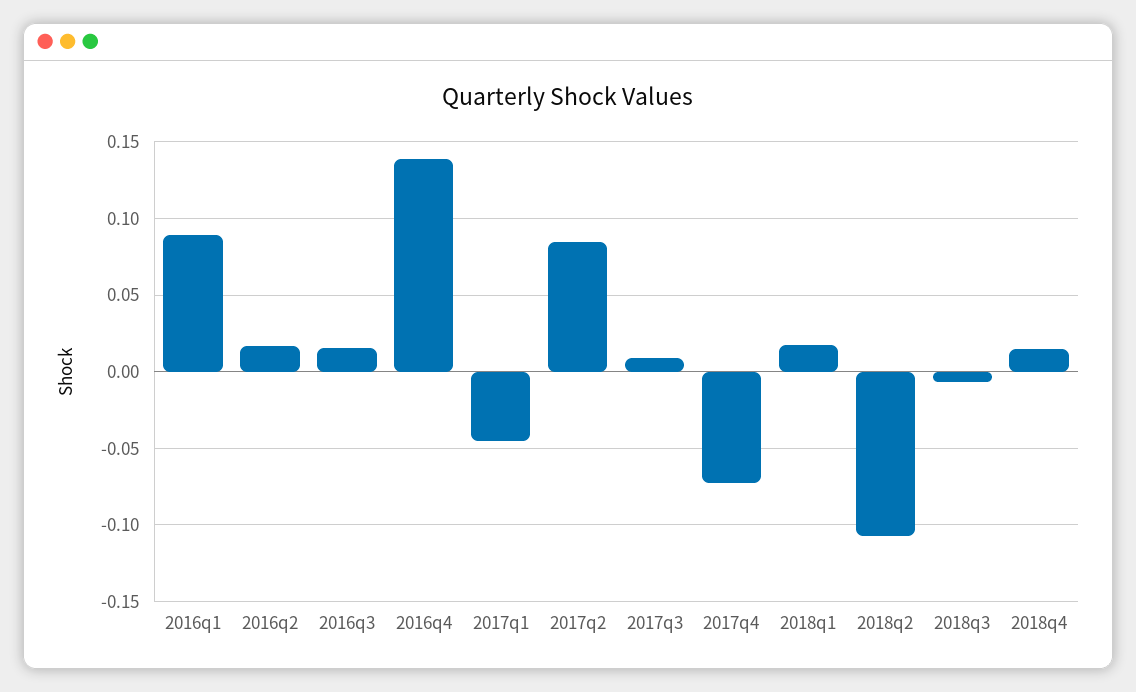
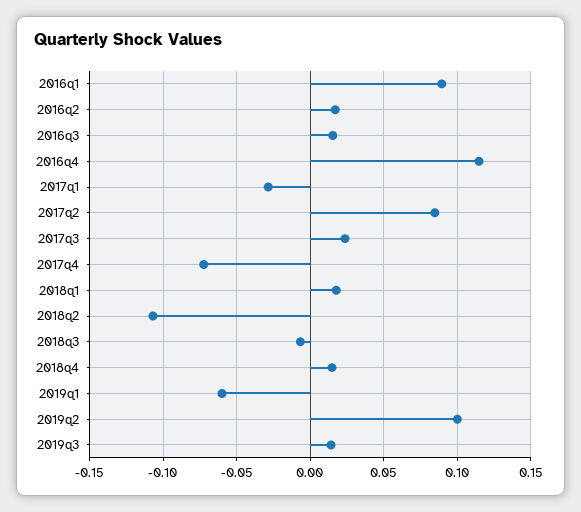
2016q4: 0.14 -> 0.115
2017q1: -0.045 -> -0.03
2017q3: 0.01 -> 0.025
2019q1: none -> -0.06
2019q2: none -> 0.1
2019q3: none -> 0.015

